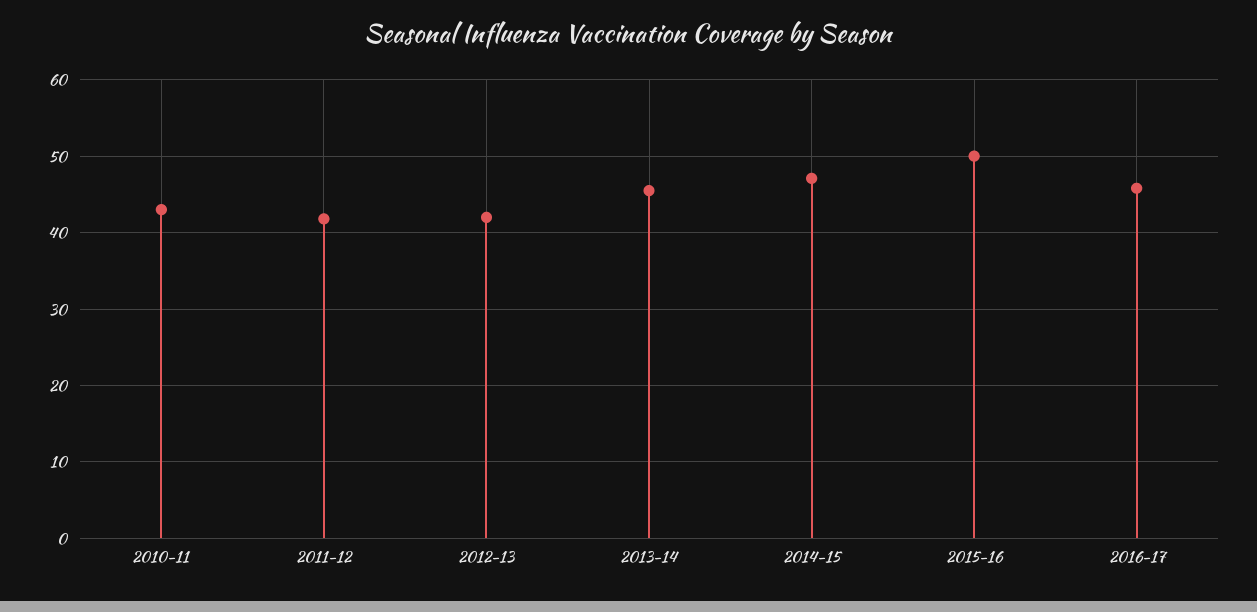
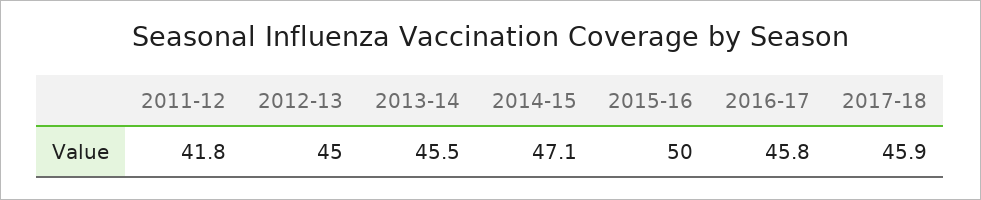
2010-11: 43 -> none
2012-13: 42 -> 45
2017-18: none -> 45.9

